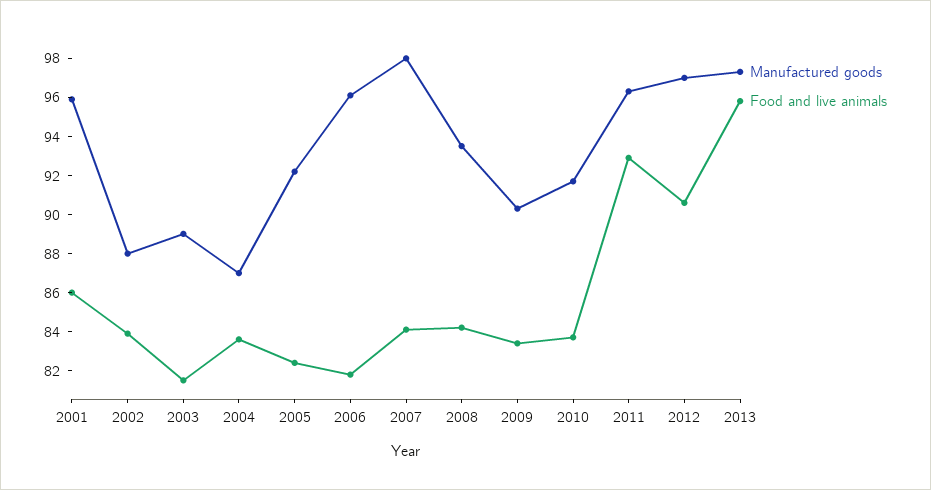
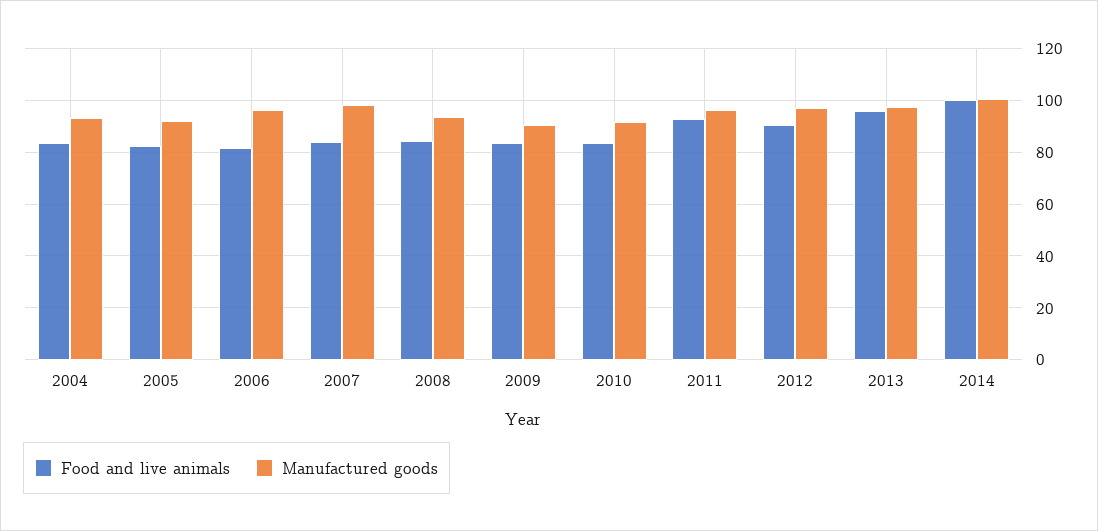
Manufactured goods, 2001: 96 -> none
Food and live animals, 2001: 86 -> none
Manufactured goods, 2002: 88 -> none
Food and live animals, 2002: 84 -> none
Manufactured goods, 2003: 89 -> none
Food and live animals, 2003: 81.5 -> none
Manufactured goods, 2004: 87 -> 92.5
Food and live animals, 2014: none -> 100
Manufactured goods, 2014: none -> 100

